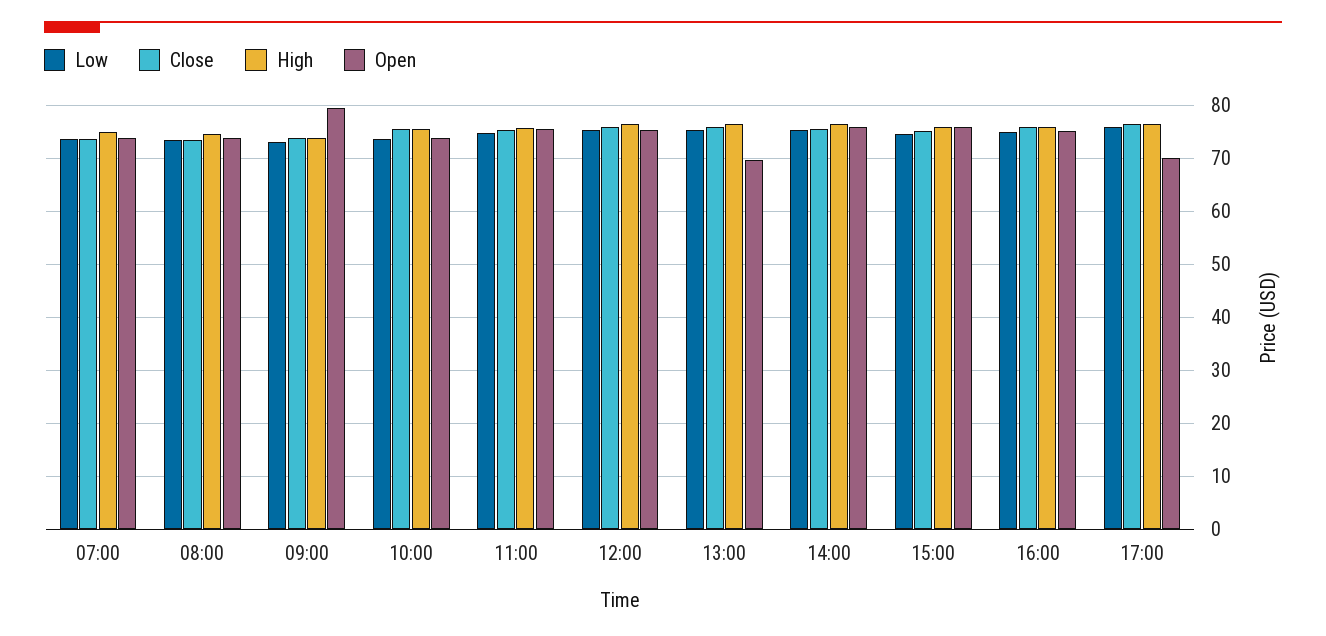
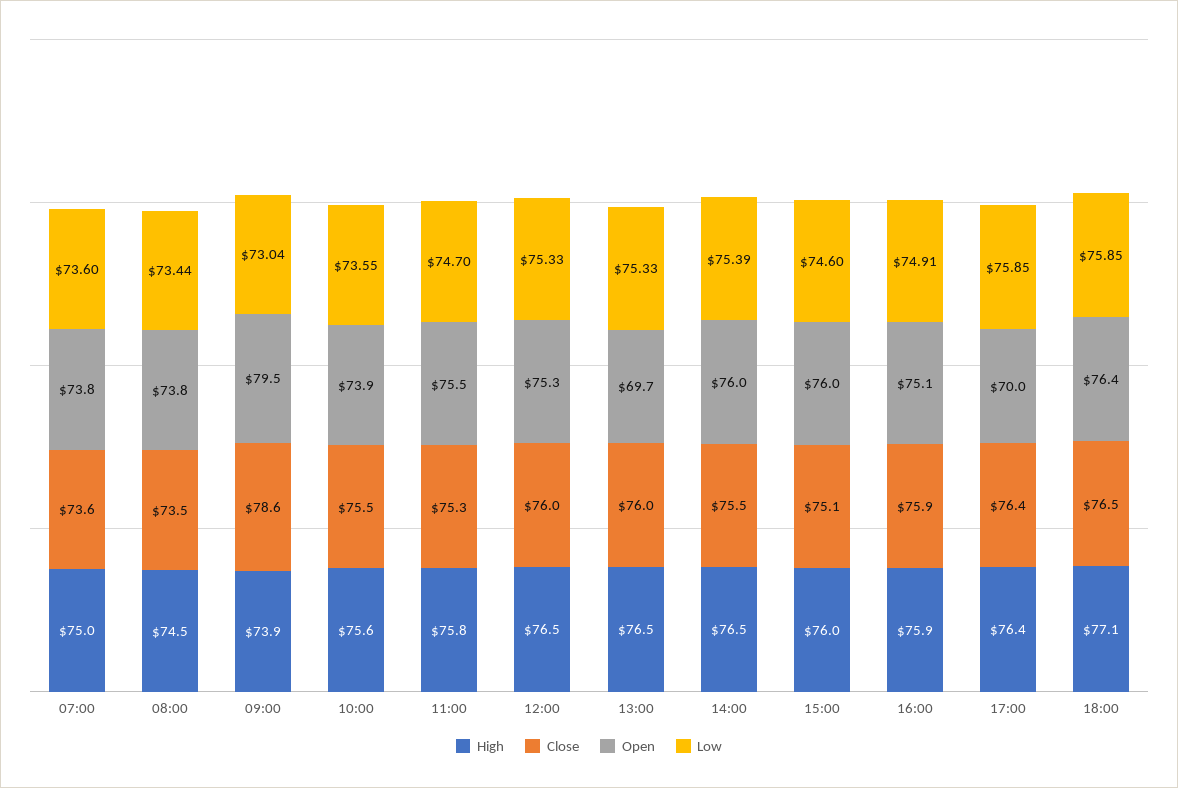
Close, 09:00: 74 -> 78.6
High, 18:00: none -> 77.1
Close, 18:00: none -> 76.5
Open, 18:00: none -> 76.4
Low, 18:00: none -> 75.85

